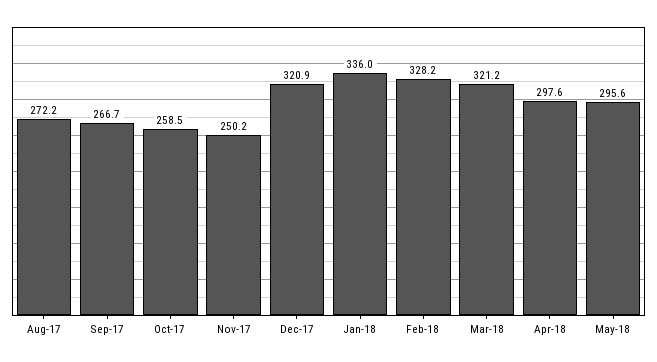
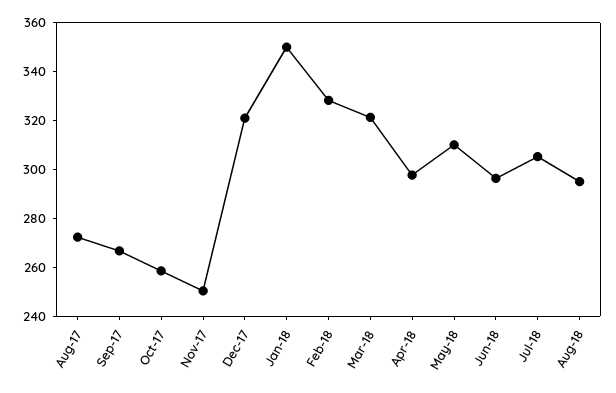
Jan-18: 336 -> 350
May-18: 295.6 -> 310
Jun-18: none -> 295
Jul-18: none -> 305
Aug-18: none -> 295

